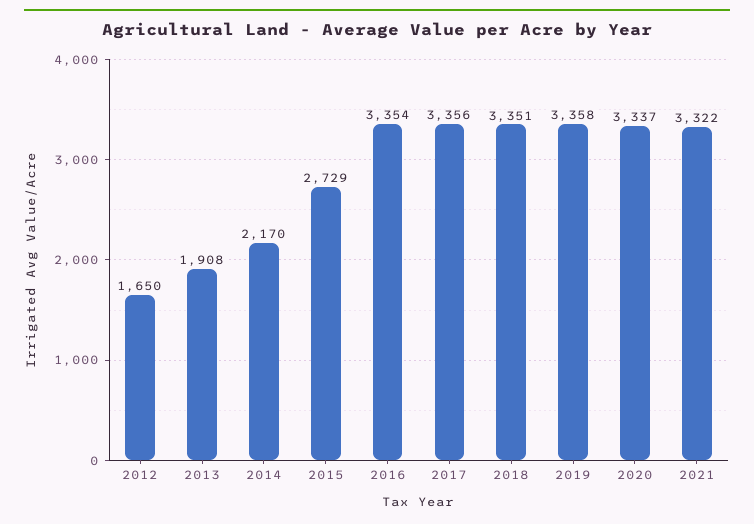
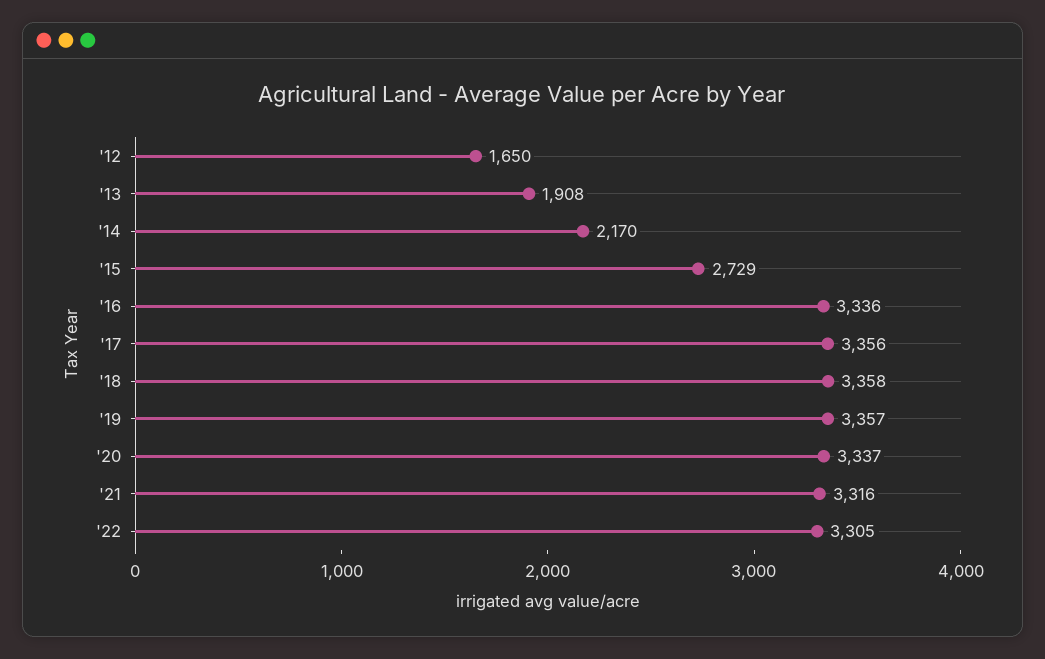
2016: 3354 -> 3336
2018: 3351 -> 3358
2019: 3358 -> 3357
2021: 3322 -> 3316
'22: none -> 3305

